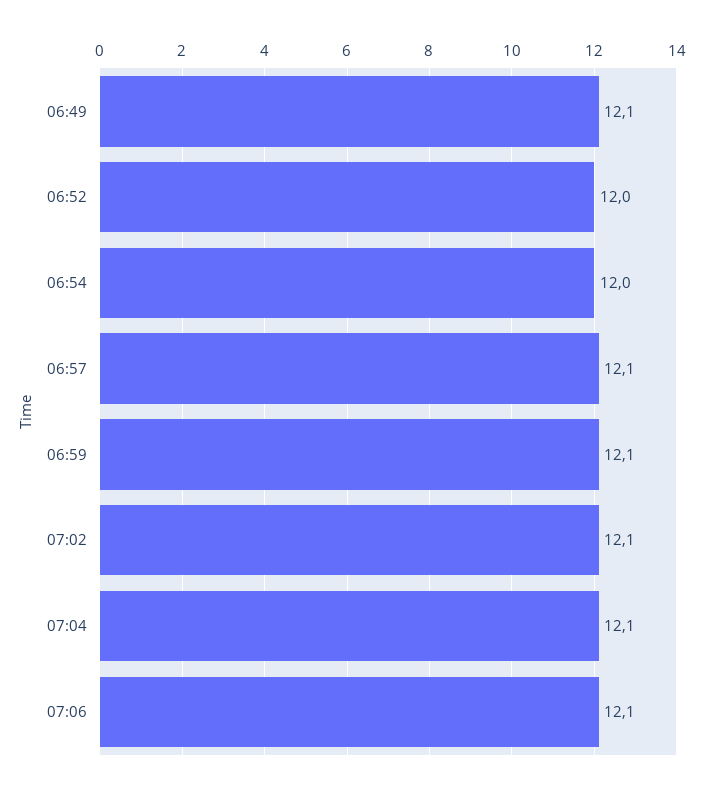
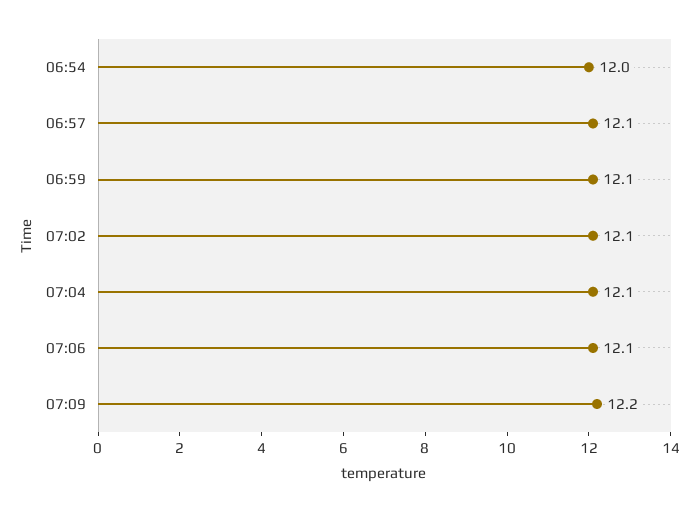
06:49: 12.1 -> none
06:52: 12 -> none
07:09: none -> 12.2

